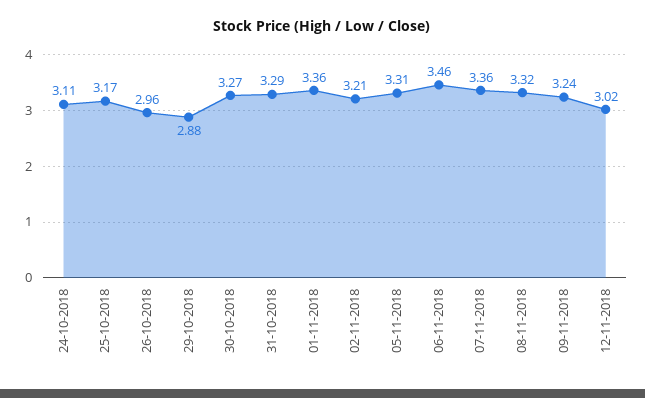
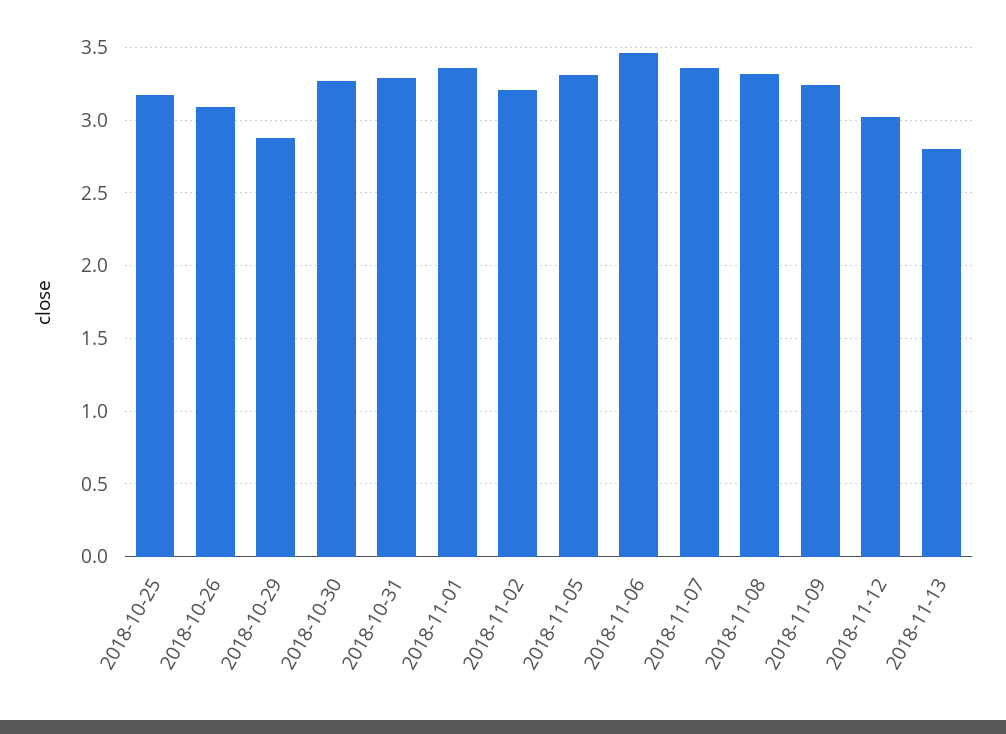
24-10-2018: 3.11 -> none
26-10-2018: 2.96 -> 3.1
2018-11-13: none -> 2.8

